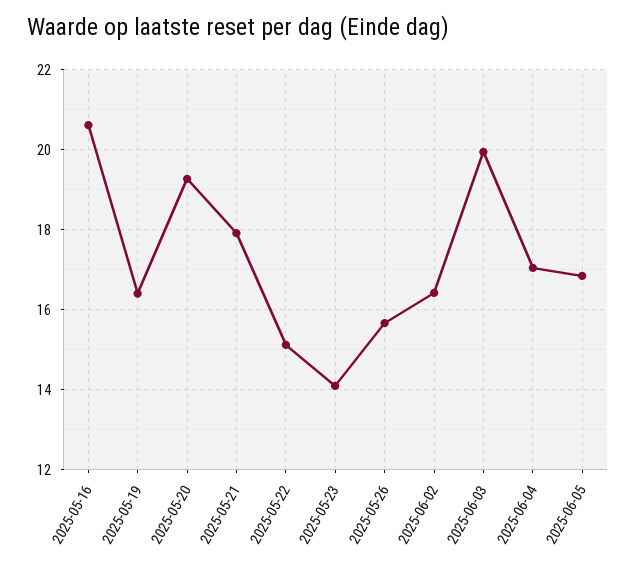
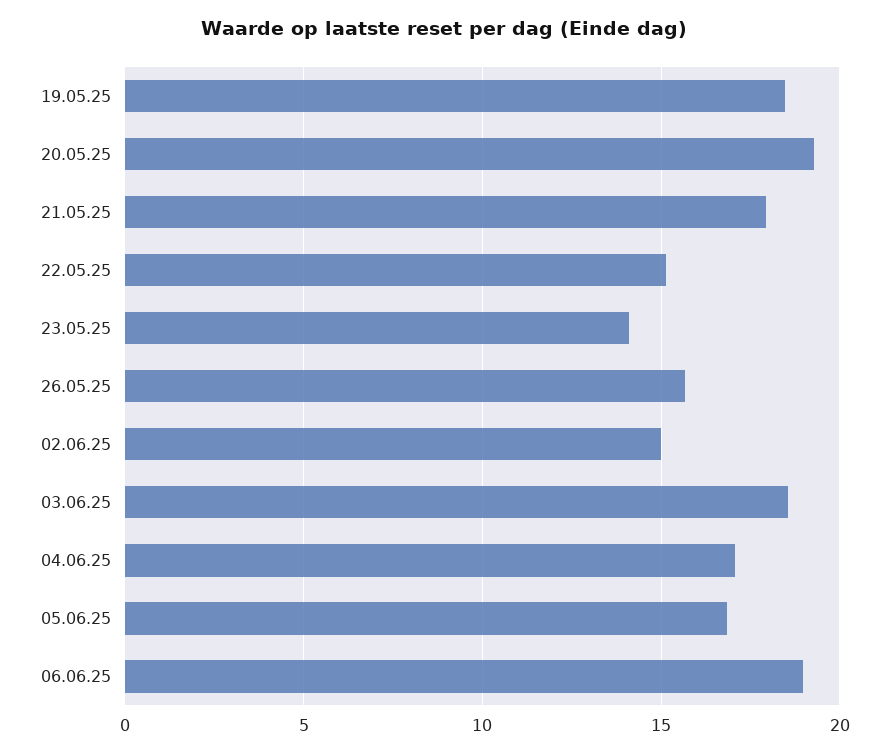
2025-05-16: 20.6 -> none
2025-05-19: 16.4 -> 18.5
2025-06-02: 16.4 -> 15
2025-06-03: 20 -> 18.5
06.06.25: none -> 19

